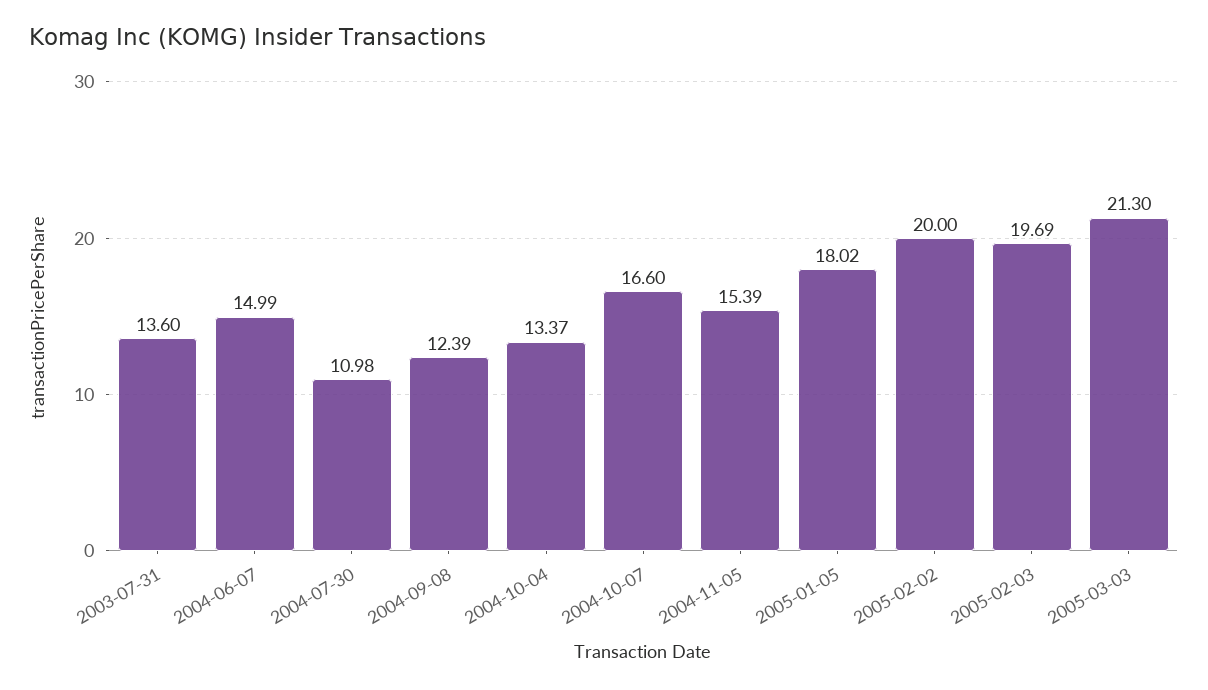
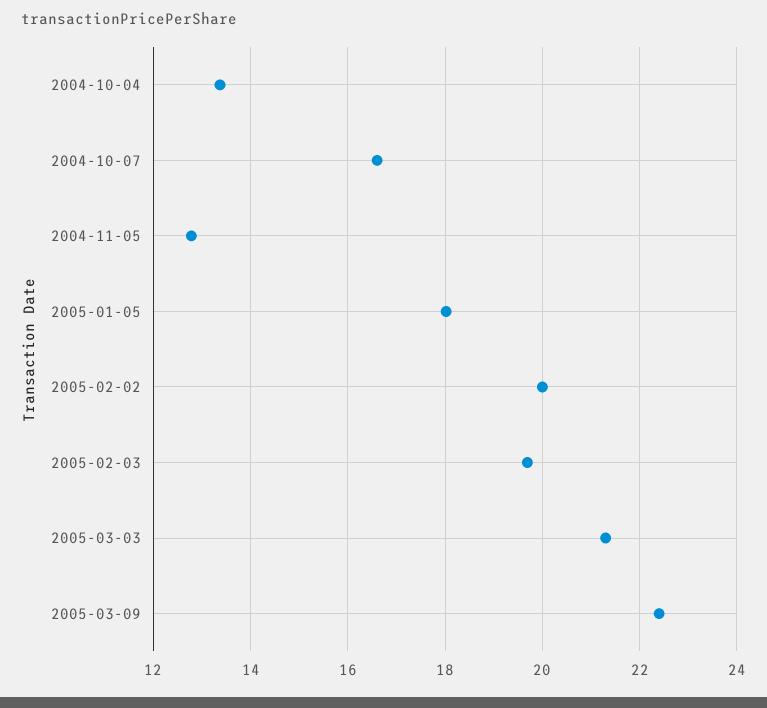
2003-07-31: 13.6 -> none
2004-06-07: 14.99 -> none
2004-07-30: 10.98 -> none
2004-09-08: 12.39 -> none
2004-11-05: 15.39 -> 12.8
2005-03-09: none -> 22.4

